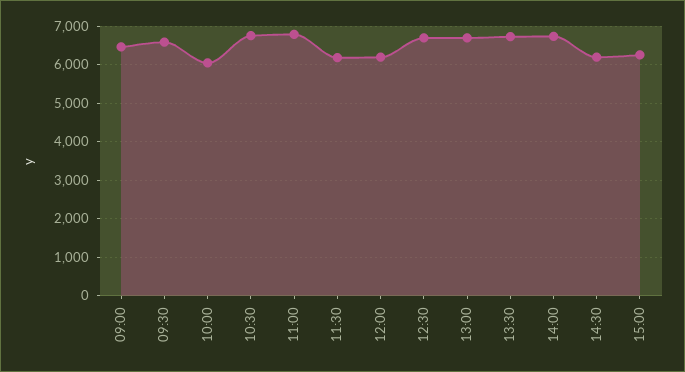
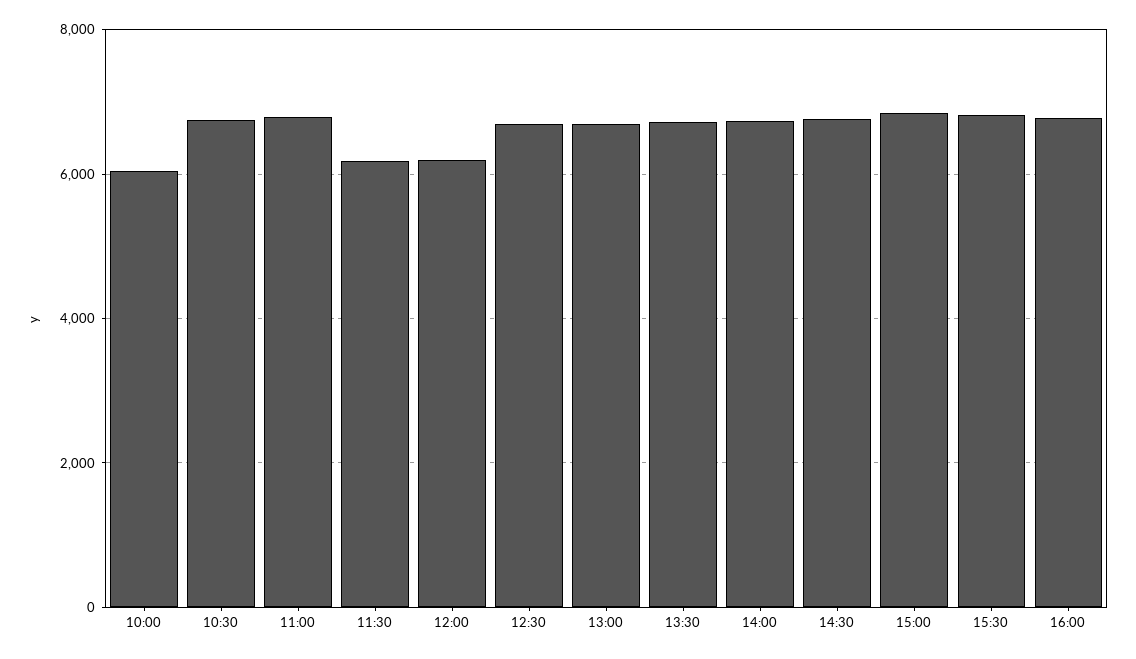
09:00: 6400 -> none
09:30: 6600 -> none
14:30: 6200 -> 6800
15:00: 6200 -> 6800
15:30: none -> 6800
16:00: none -> 6800

